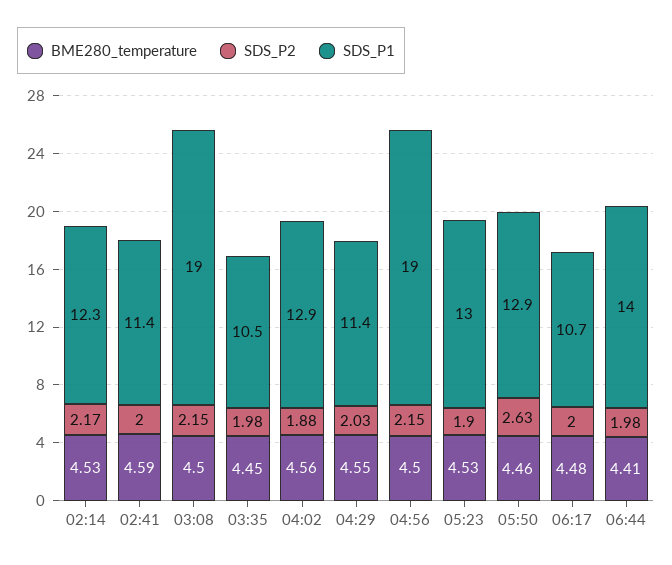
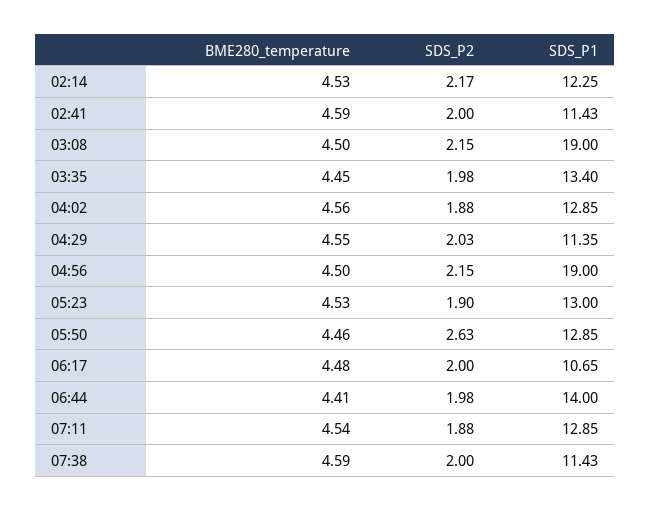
SDS_P1, 03:35: 10.5 -> 13.4
BME280_temperature, 07:11: none -> 4.54
SDS_P2, 07:11: none -> 1.88
SDS_P1, 07:11: none -> 12.85
BME280_temperature, 07:38: none -> 4.59
SDS_P2, 07:38: none -> 2
SDS_P1, 07:38: none -> 11.43

